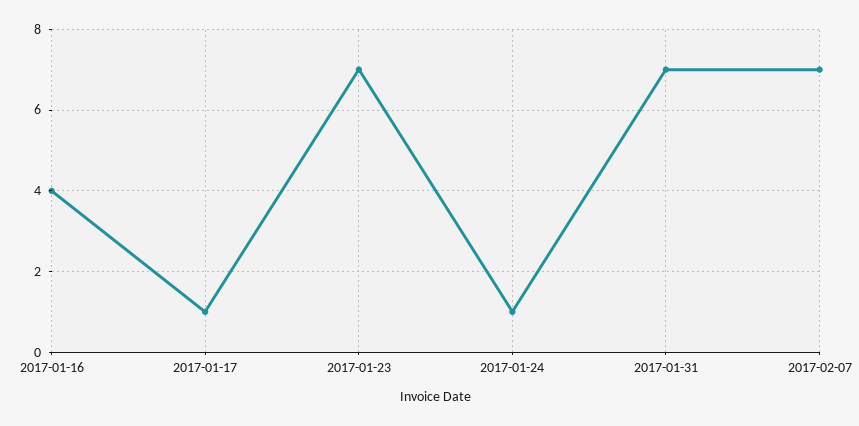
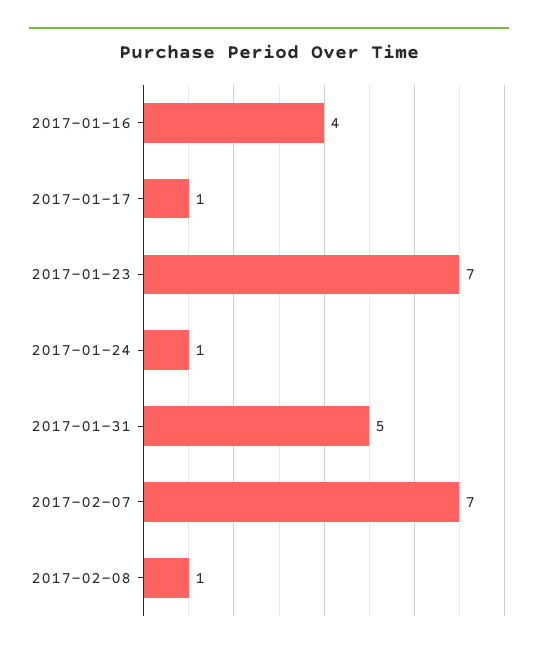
2017-01-31: 7 -> 5
2017-02-08: none -> 1

